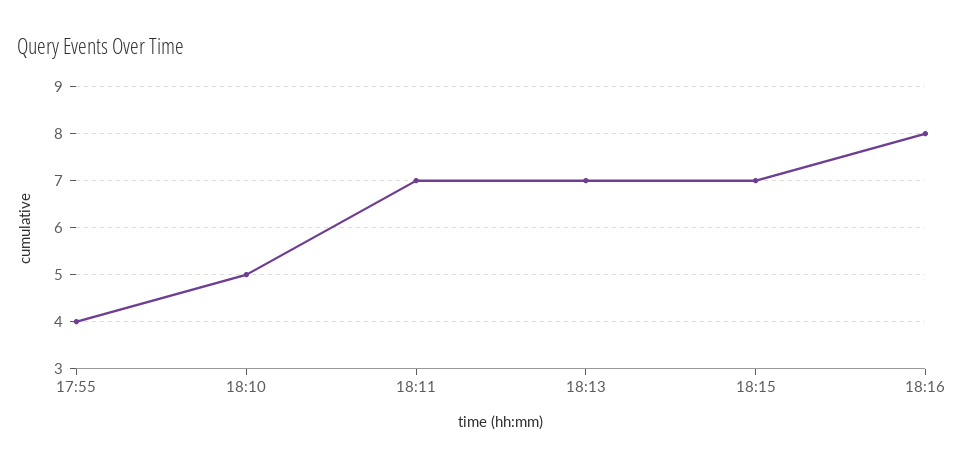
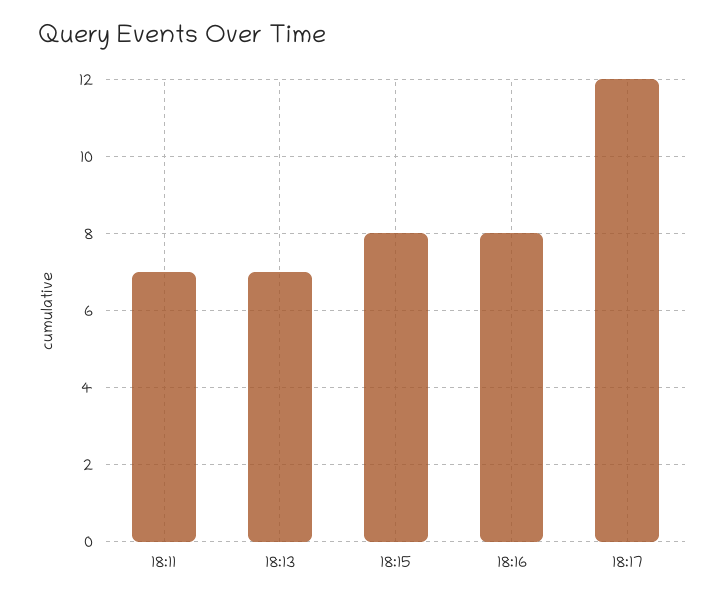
17:55: 4 -> none
18:10: 5 -> none
18:15: 7 -> 8
18:17: none -> 12

